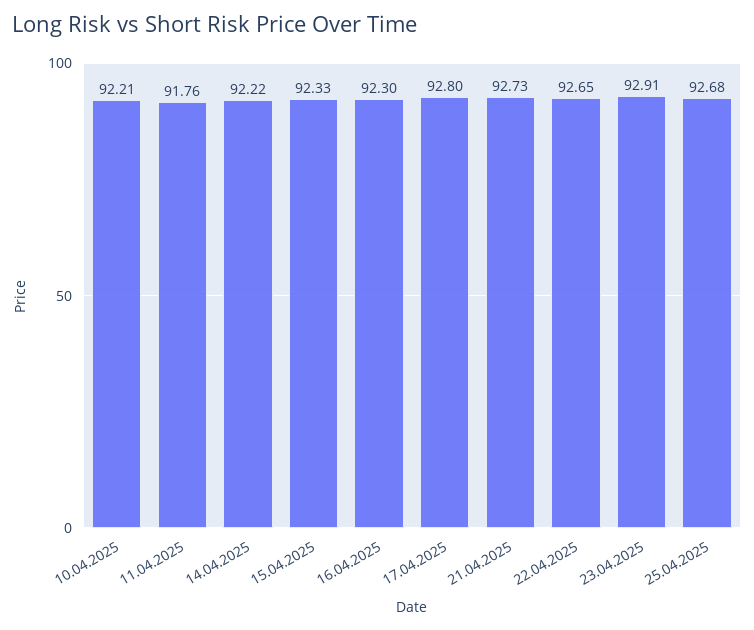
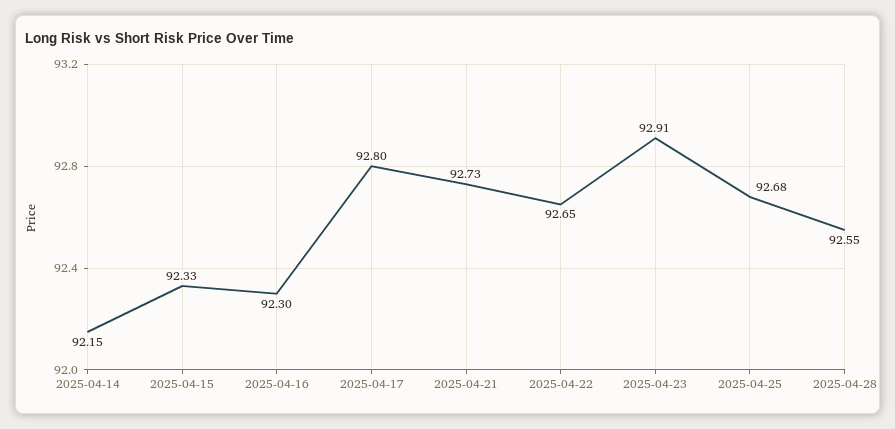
10.04.2025: 92.21 -> none
11.04.2025: 91.76 -> none
14.04.2025: 92.22 -> 92.15
2025-04-28: none -> 92.55

